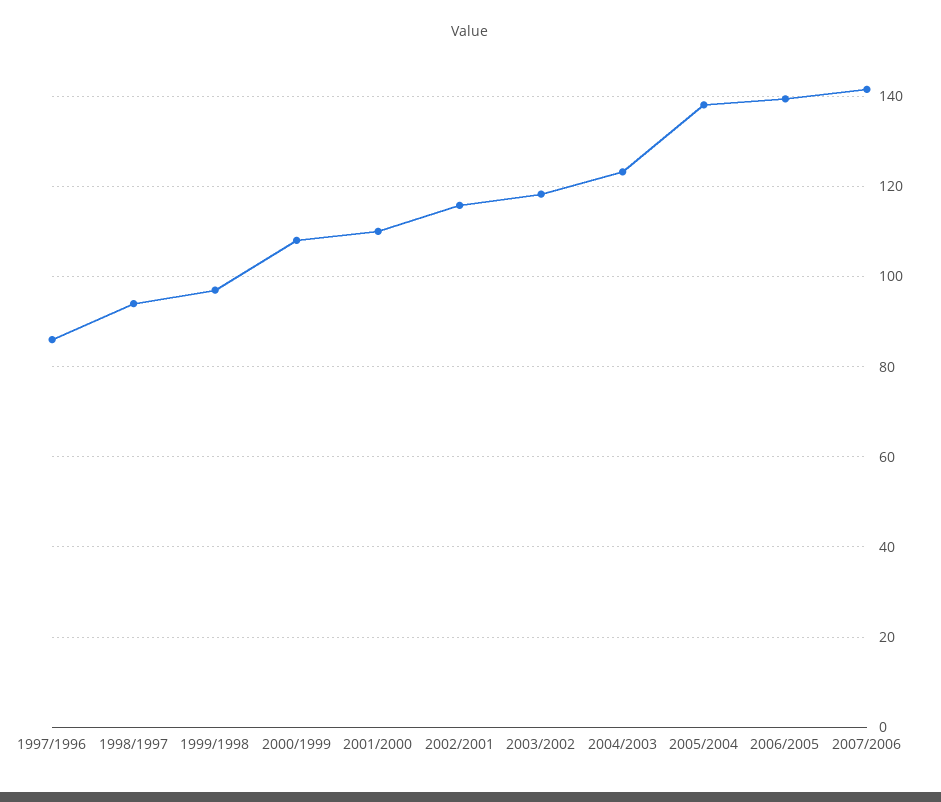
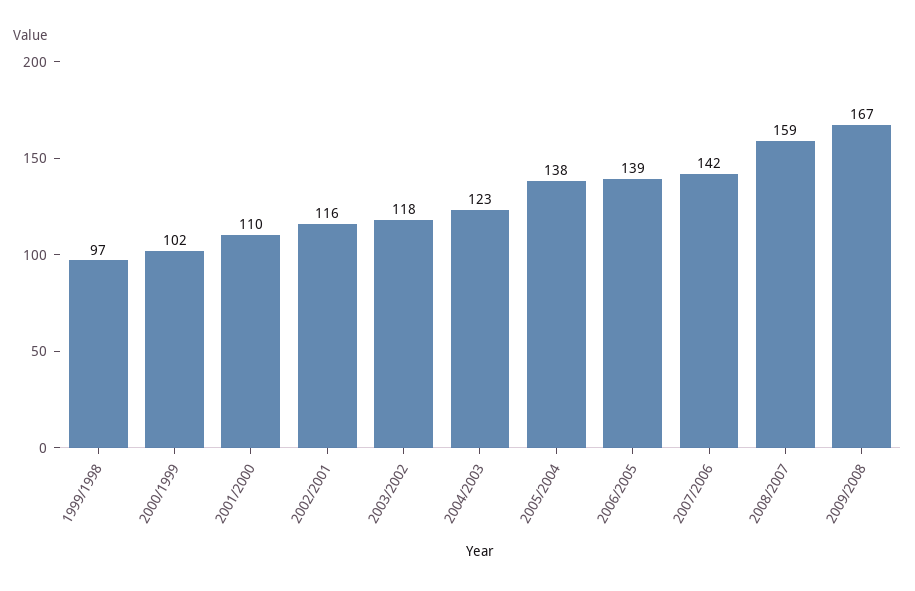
1997/1996: 86 -> none
1998/1997: 94 -> none
2000/1999: 108 -> 102
2008/2007: none -> 159
2009/2008: none -> 167

